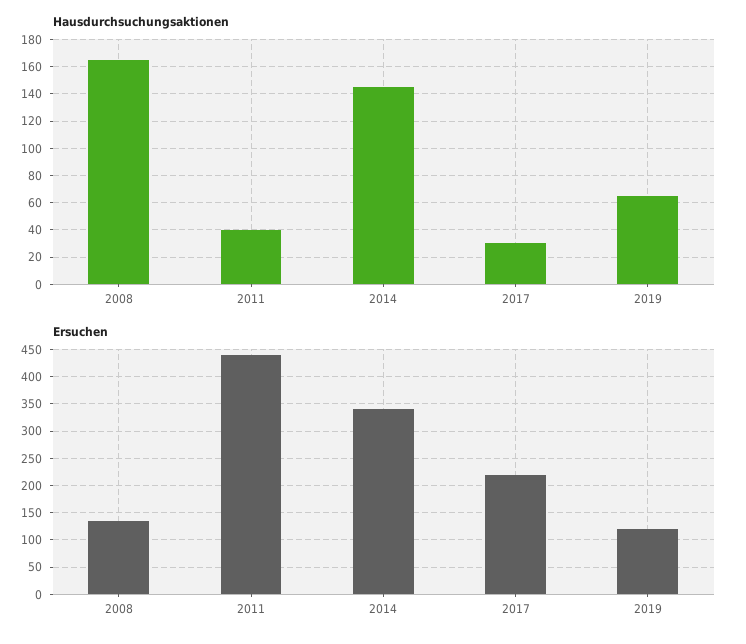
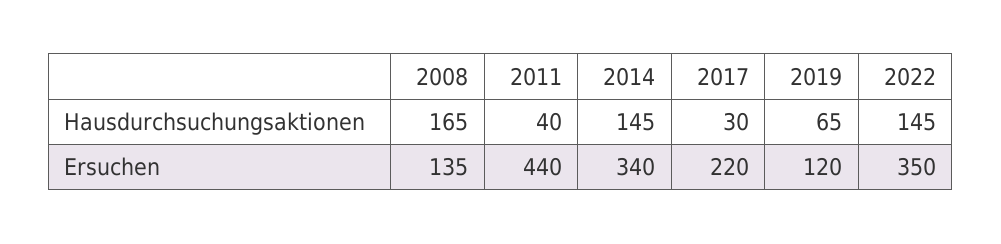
Hausdurchsuchungsaktionen, 2022: none -> 145
Ersuchen, 2022: none -> 350

